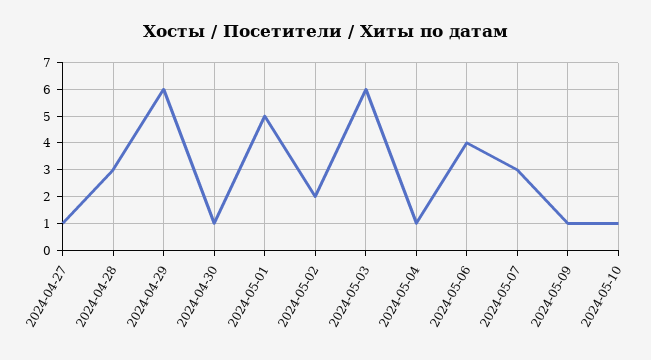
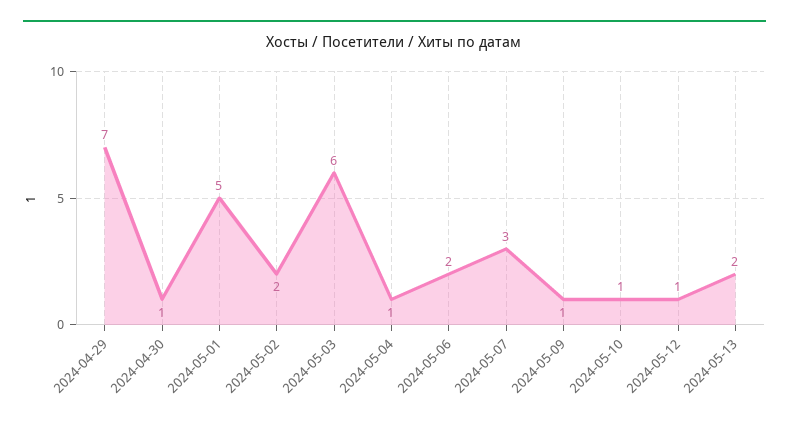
2024-04-27: 1 -> none
2024-04-28: 3 -> none
2024-04-29: 6 -> 7
2024-05-06: 4 -> 2
2024-05-12: none -> 1
2024-05-13: none -> 2

